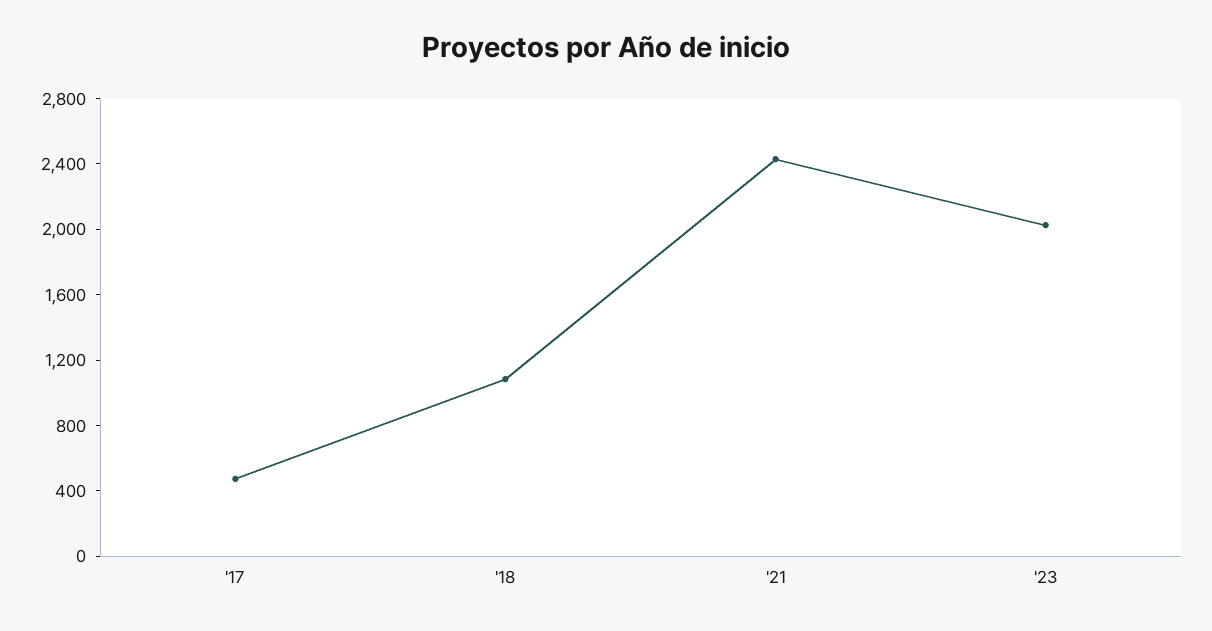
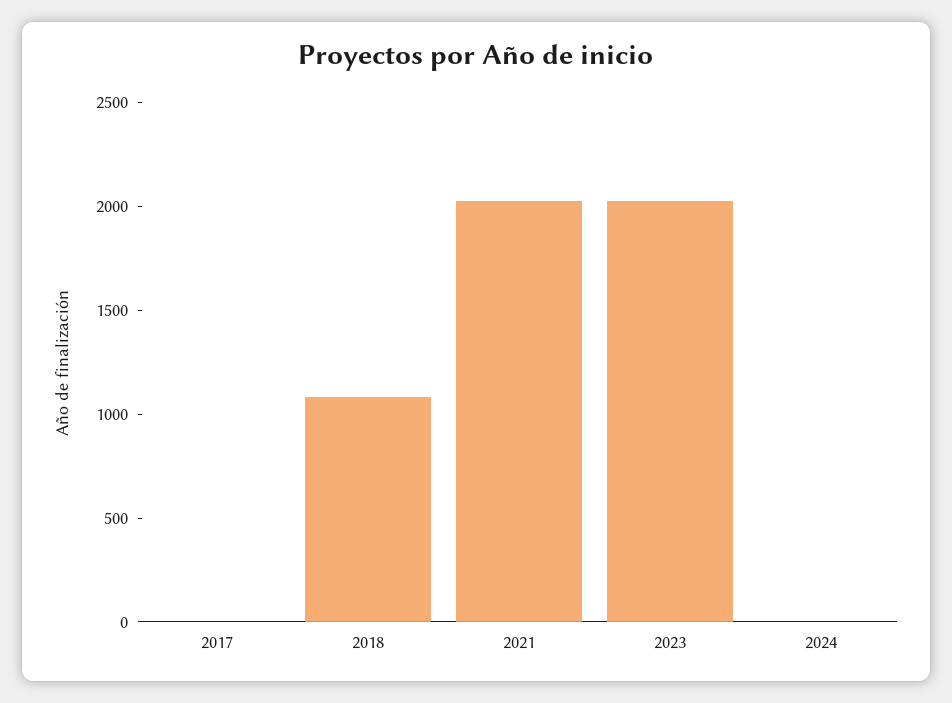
'17: 500 -> 0
'21: 2400 -> 2000
2024: none -> 0

